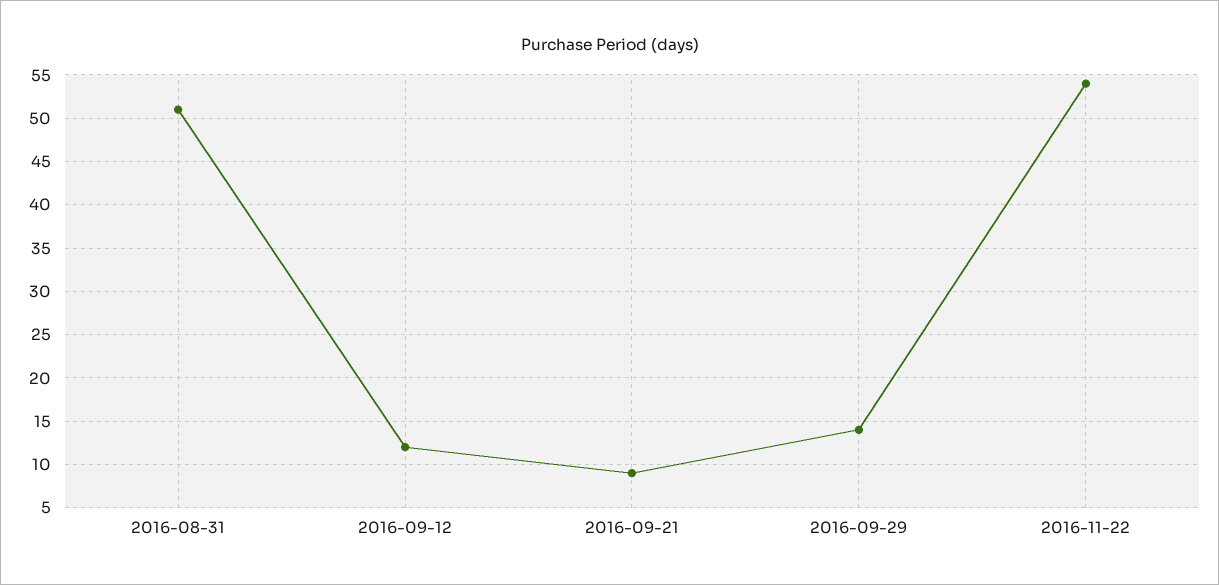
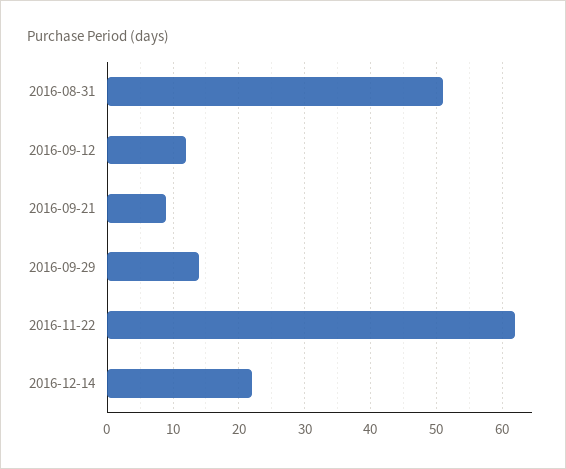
2016-11-22: 54 -> 62
2016-12-14: none -> 22

